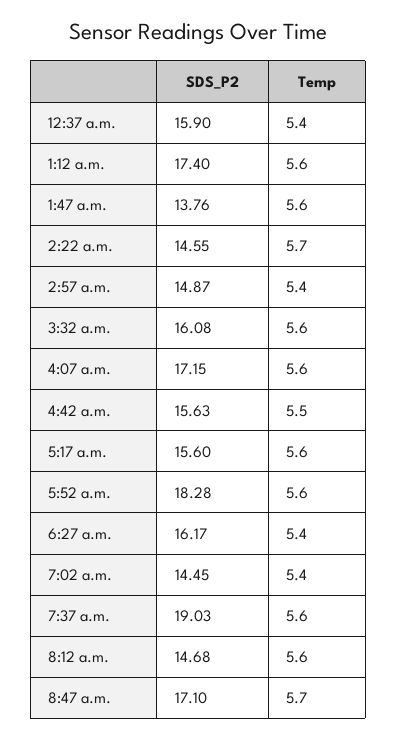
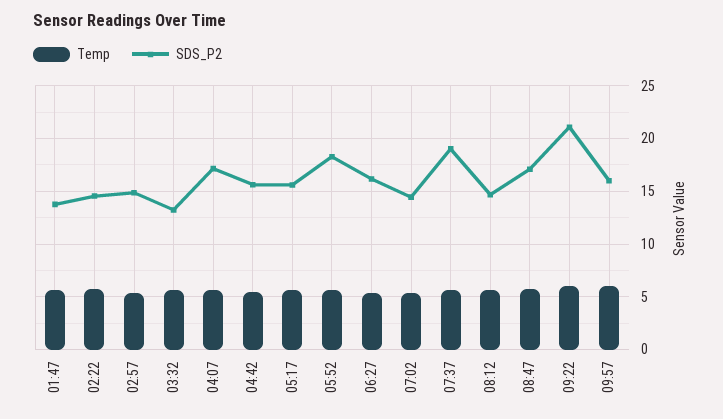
SDS_P2, 12:37 a.m.: 15.9 -> none
Temp, 12:37 a.m.: 5.4 -> none
SDS_P2, 1:12 a.m.: 17.4 -> none
Temp, 1:12 a.m.: 5.6 -> none
SDS_P2, 3:32 a.m.: 16.08 -> 13
Temp, 09:22: none -> 6
SDS_P2, 09:22: none -> 21
Temp, 09:57: none -> 6
SDS_P2, 09:57: none -> 16

